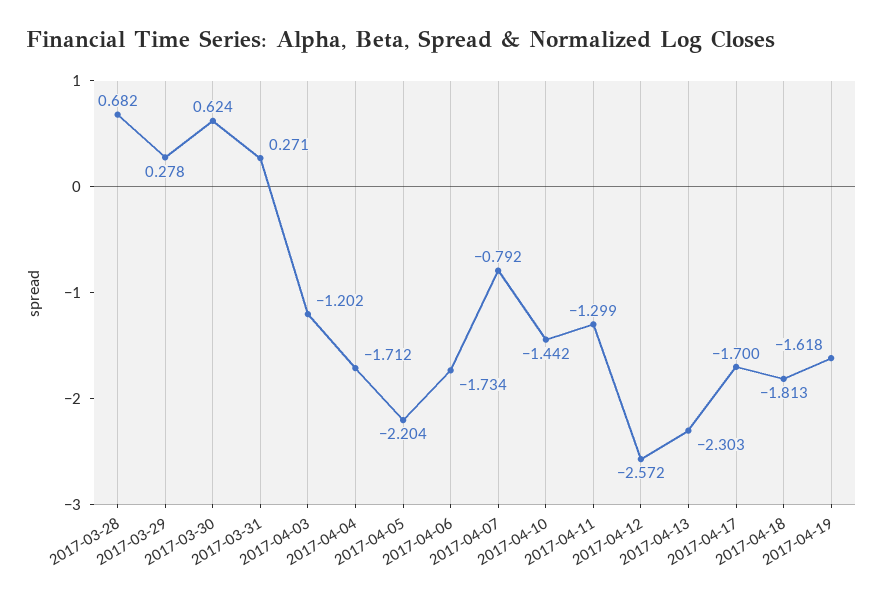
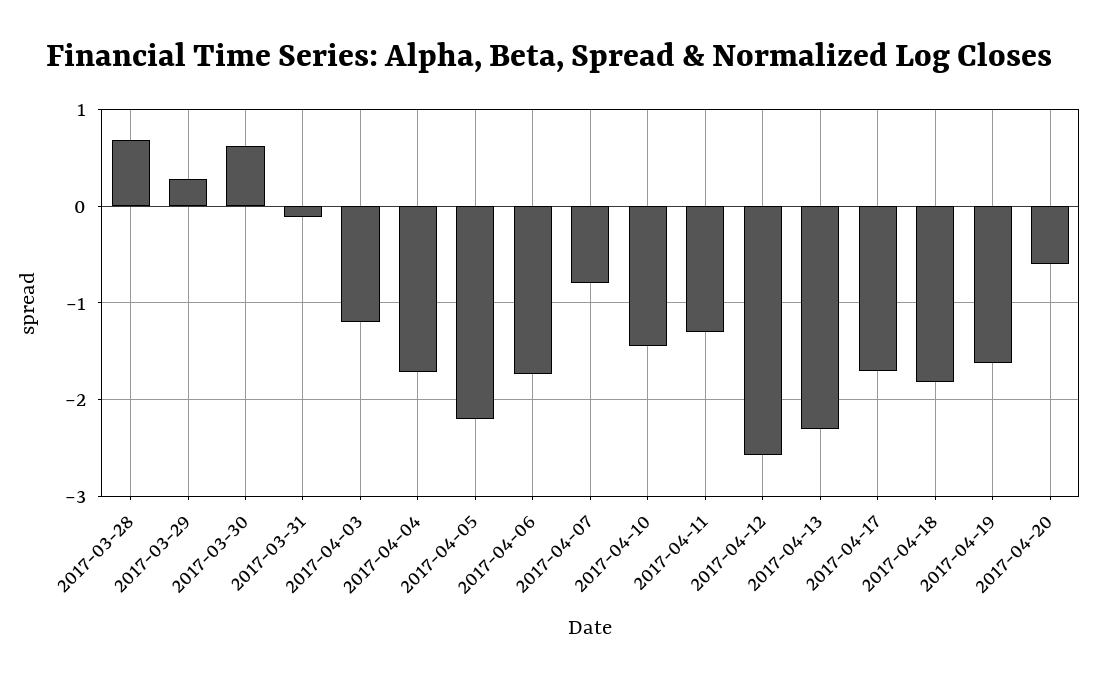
2017-03-31: 0.271 -> -0.1
2017-04-20: none -> -0.6

